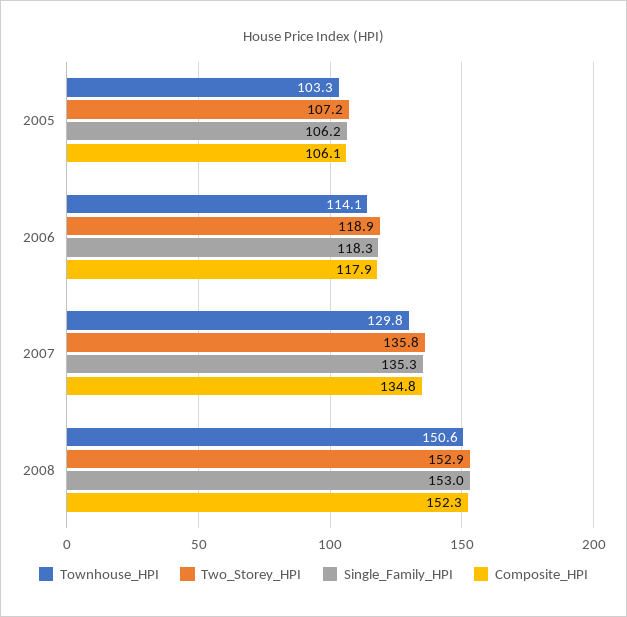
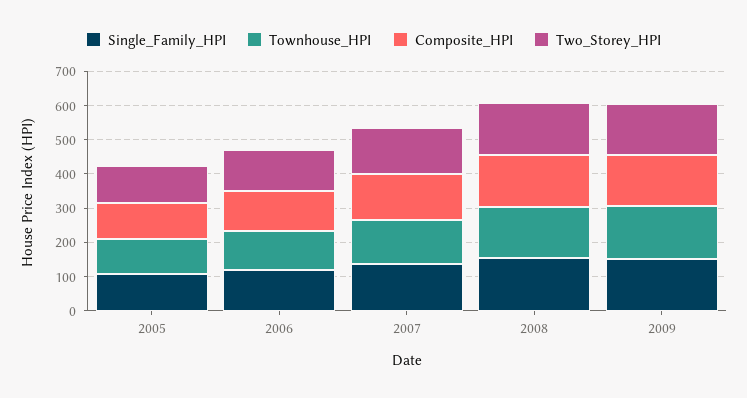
Single_Family_HPI, 2009: none -> 150
Townhouse_HPI, 2009: none -> 150
Composite_HPI, 2009: none -> 150
Two_Storey_HPI, 2009: none -> 150

